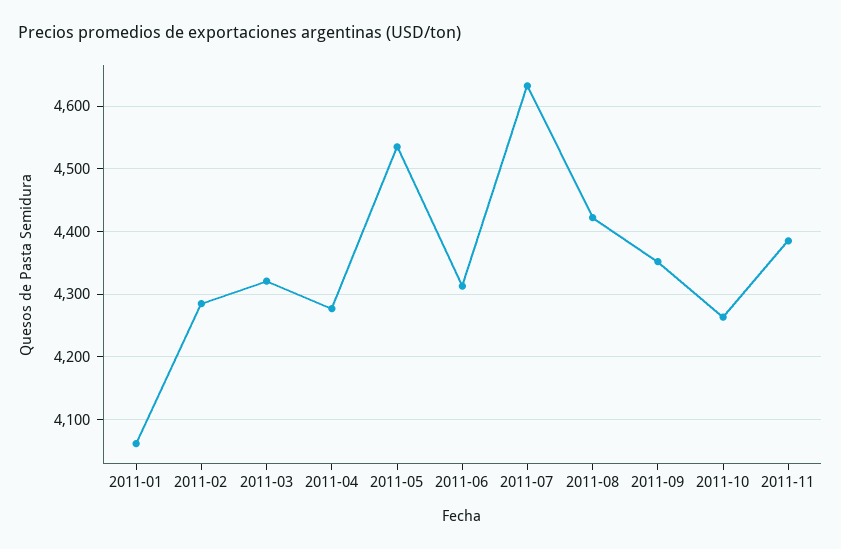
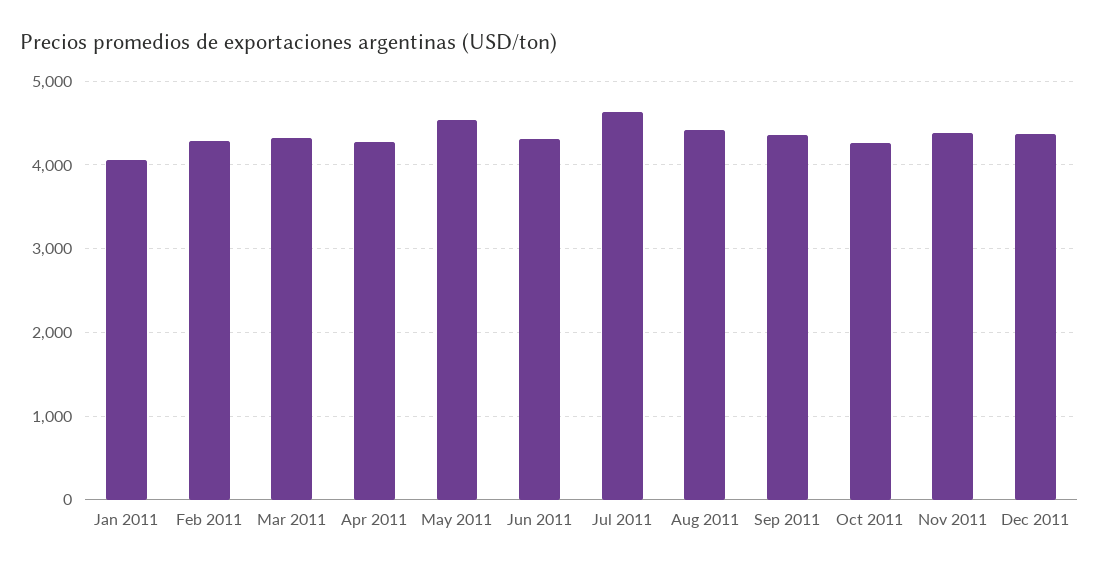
Dec 2011: none -> 4400

